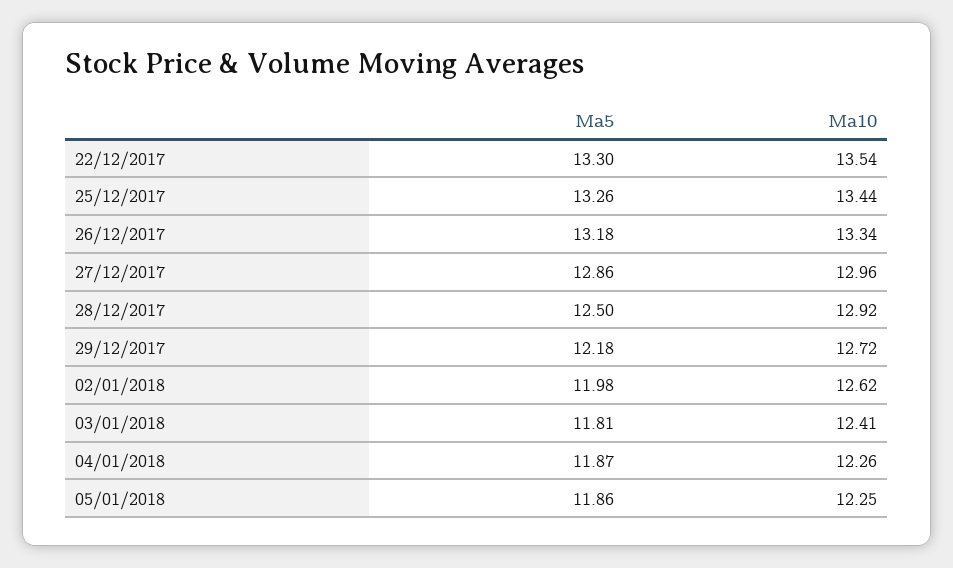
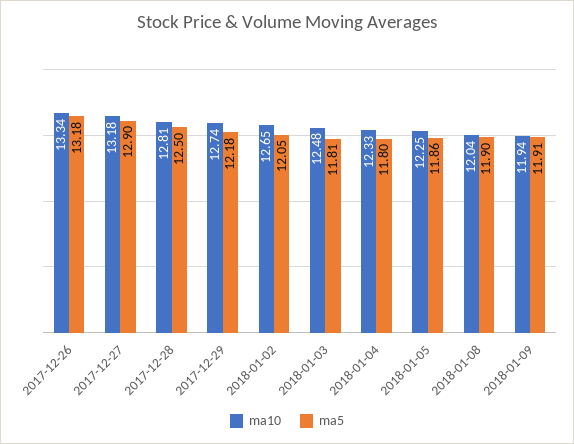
Ma5, 22/12/2017: 13.3 -> none
Ma10, 22/12/2017: 13.54 -> none
Ma5, 25/12/2017: 13.26 -> none
Ma10, 25/12/2017: 13.44 -> none
Ma5, 27/12/2017: 12.86 -> 12.9
Ma10, 27/12/2017: 12.96 -> 13.18
Ma10, 28/12/2017: 12.92 -> 12.81
Ma10, 29/12/2017: 12.72 -> 12.74
Ma5, 02/01/2018: 11.98 -> 12.05
Ma10, 02/01/2018: 12.62 -> 12.65
Ma10, 03/01/2018: 12.41 -> 12.48
Ma5, 04/01/2018: 11.87 -> 11.8
Ma10, 04/01/2018: 12.26 -> 12.33
Ma10, 2018-01-08: none -> 12.04
Ma5, 2018-01-08: none -> 11.9
Ma10, 2018-01-09: none -> 11.94
Ma5, 2018-01-09: none -> 11.91

